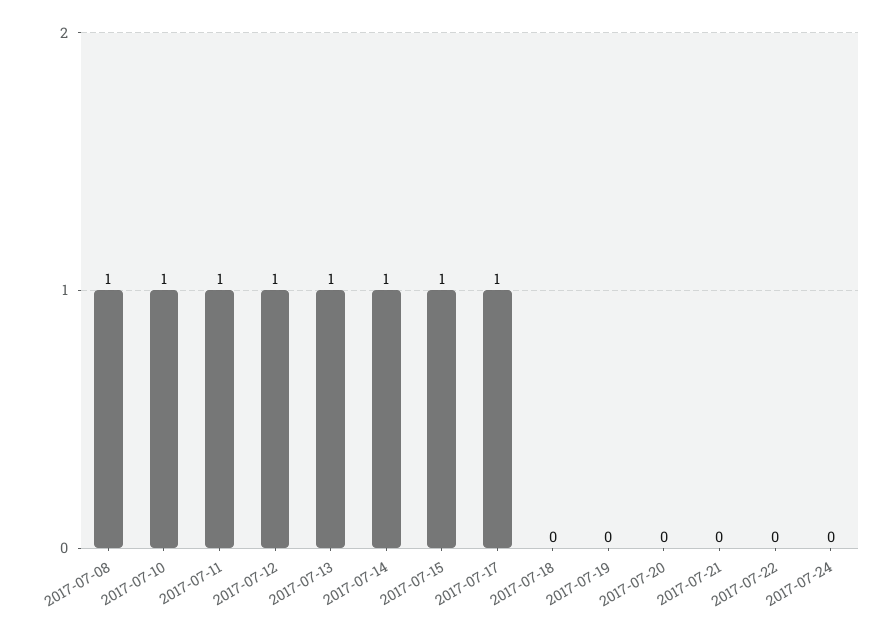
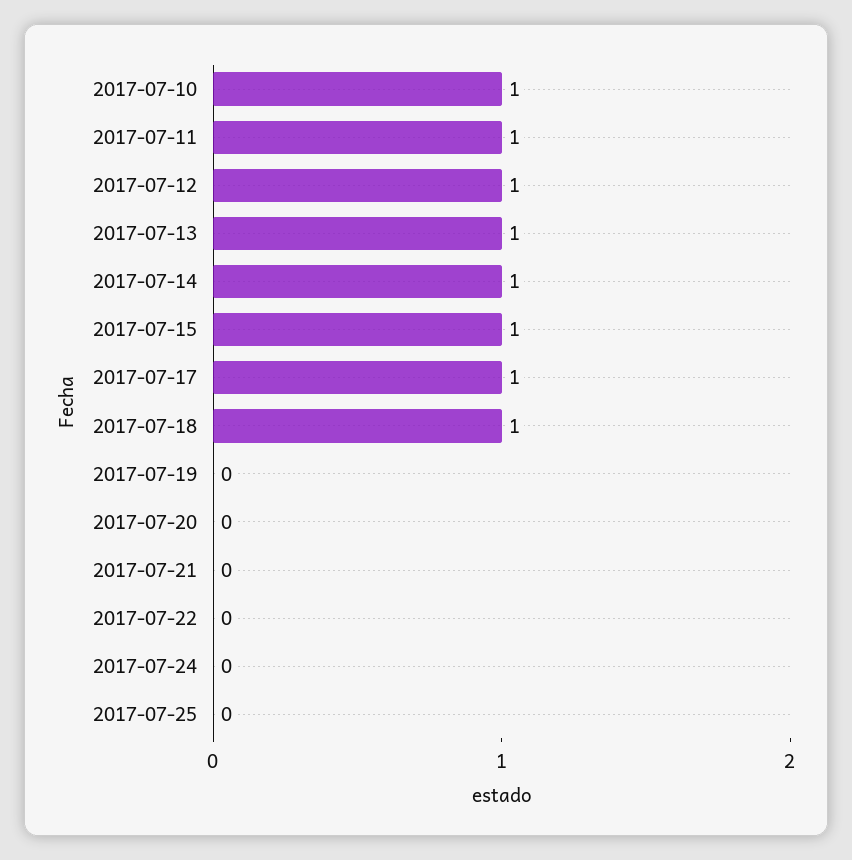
2017-07-08: 1 -> none
2017-07-18: 0 -> 1
2017-07-25: none -> 0

